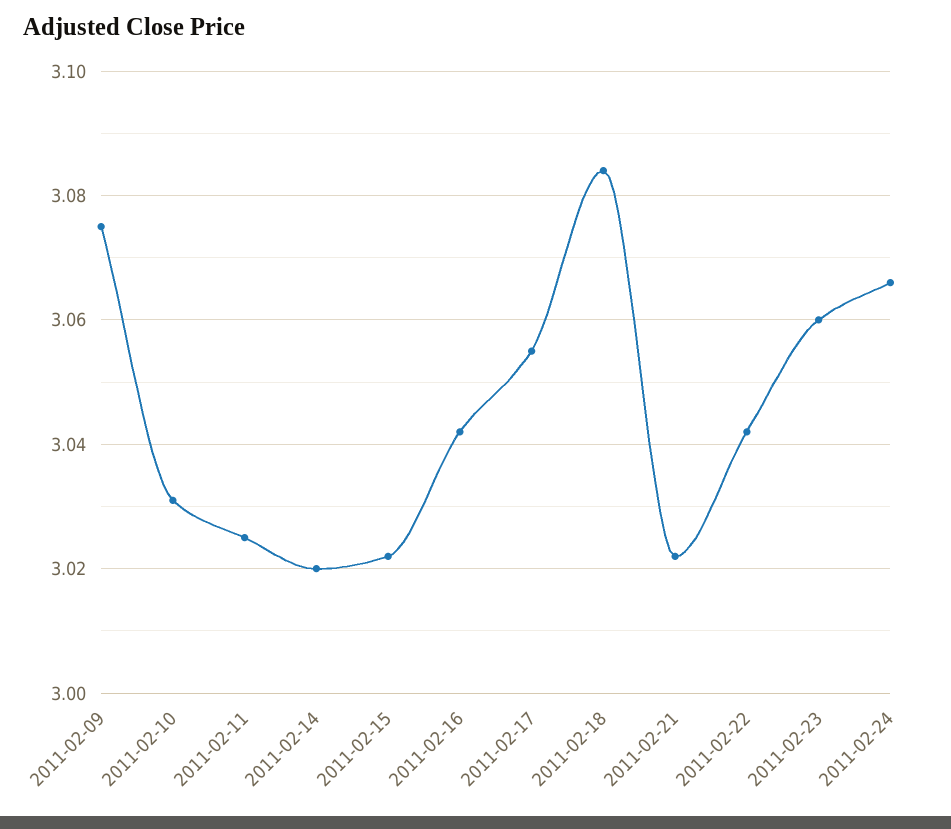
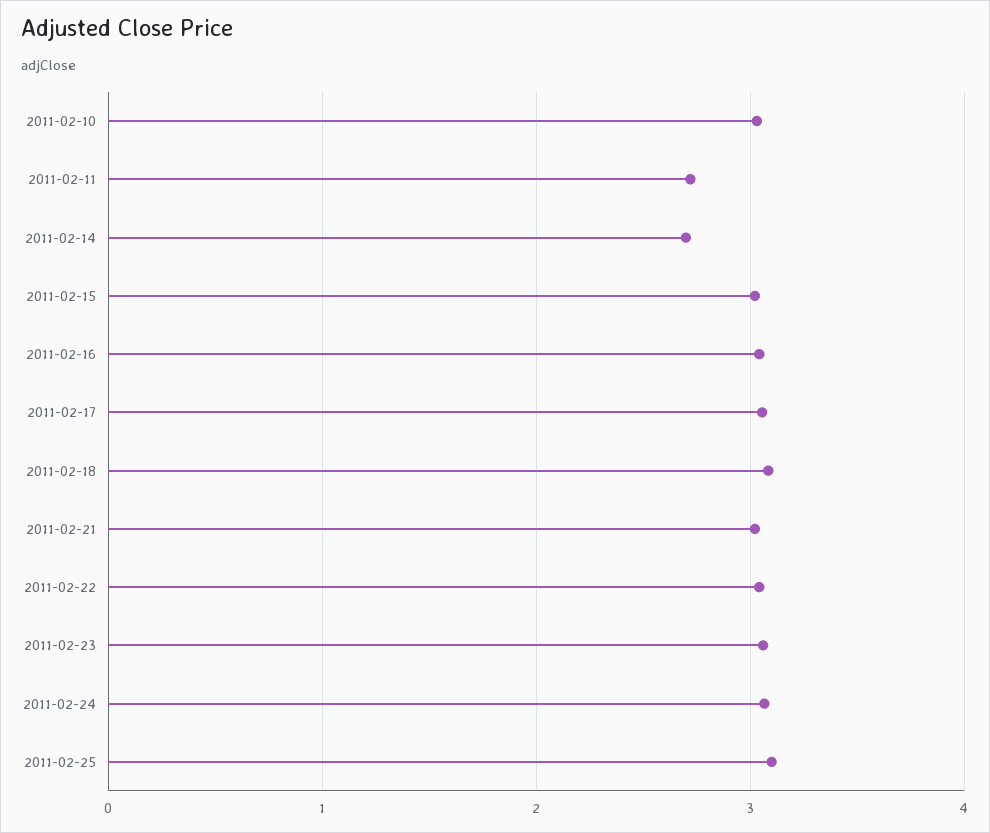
2011-02-09: 3.075 -> none
2011-02-11: 3.025 -> 2.7
2011-02-14: 3.02 -> 2.7
2011-02-25: none -> 3.1

